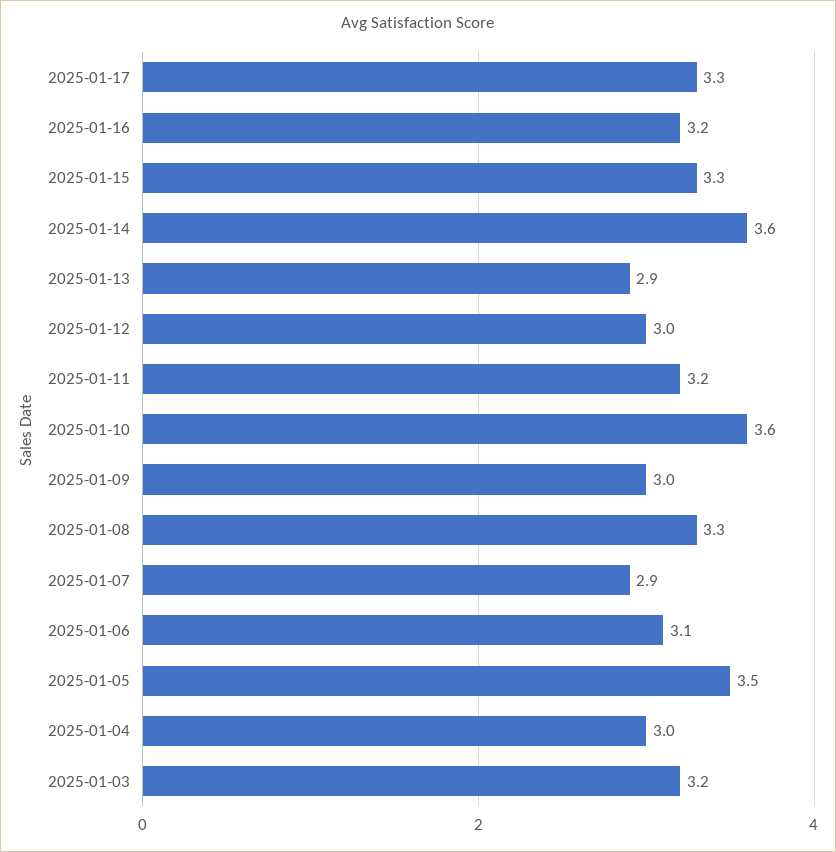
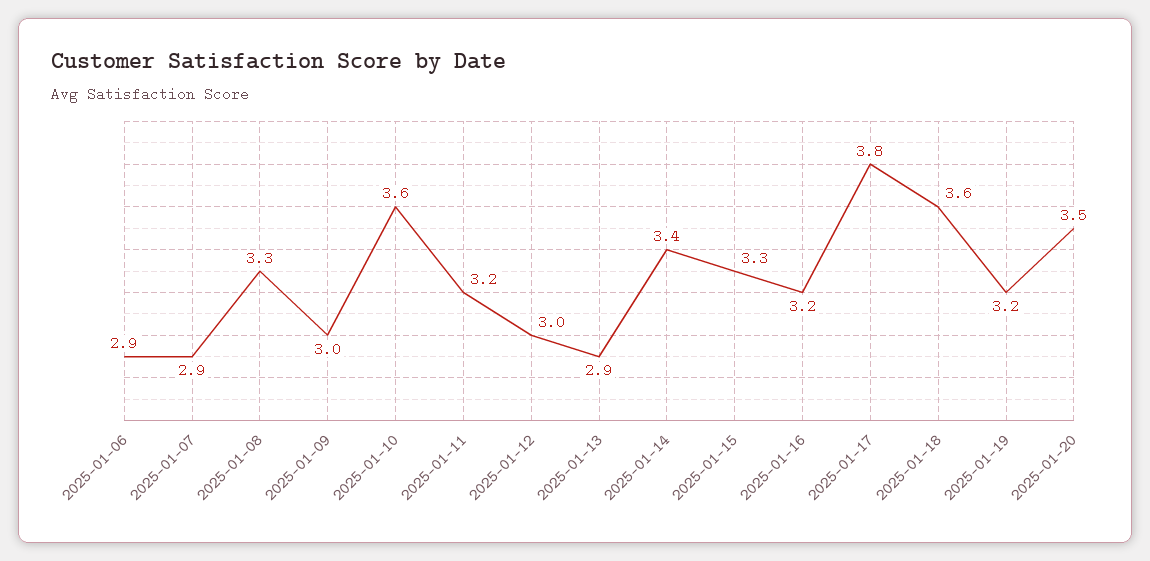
2025-01-17: 3.3 -> 3.8
2025-01-14: 3.6 -> 3.4
2025-01-06: 3.1 -> 2.9
2025-01-05: 3.5 -> none
2025-01-04: 3 -> none
2025-01-03: 3.2 -> none
2025-01-18: none -> 3.6
2025-01-19: none -> 3.2
2025-01-20: none -> 3.5

